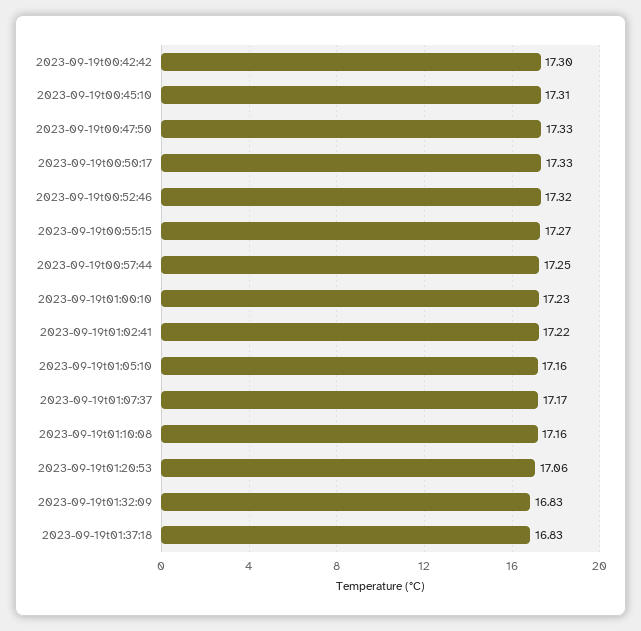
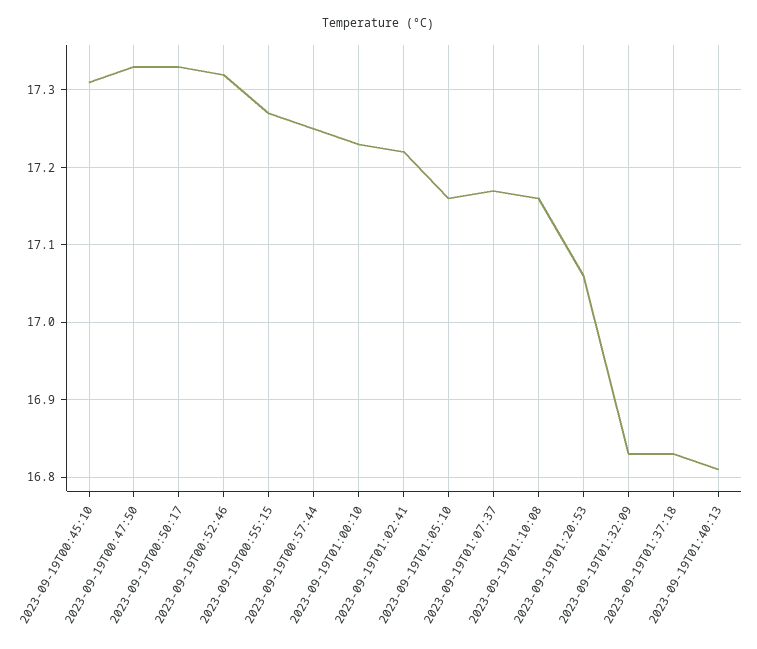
2023-09-19t00:42:42: 17.3 -> none
2023-09-19T01:40:13: none -> 16.81

